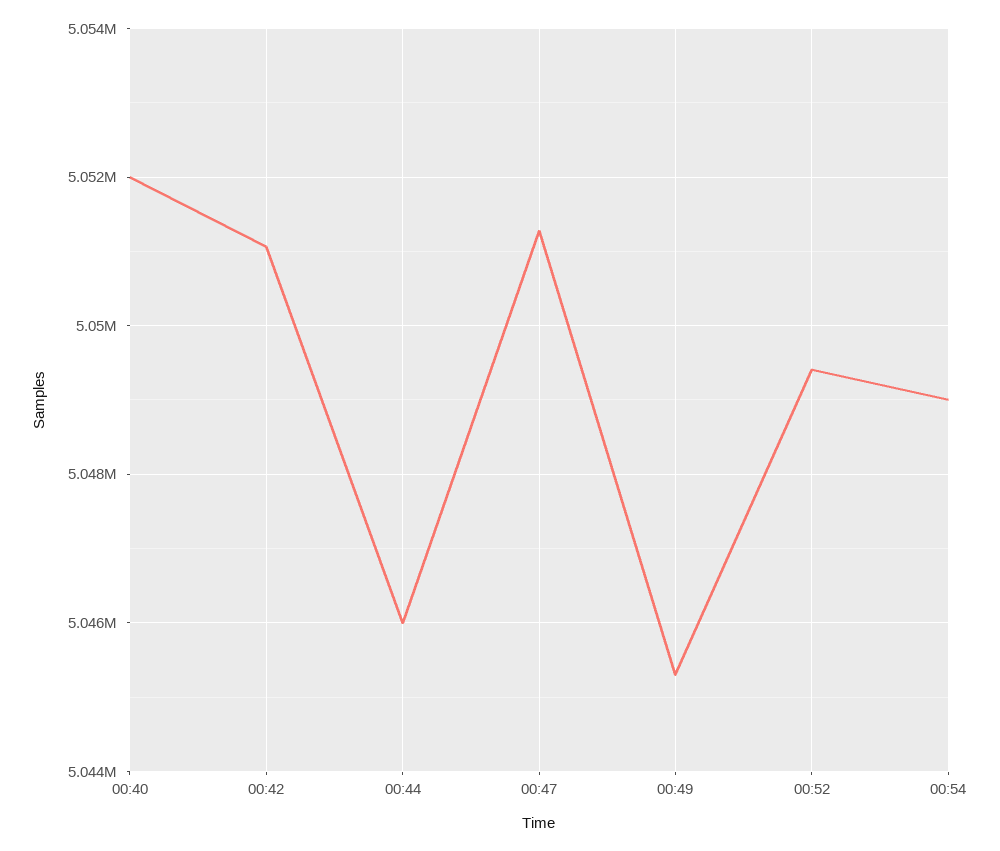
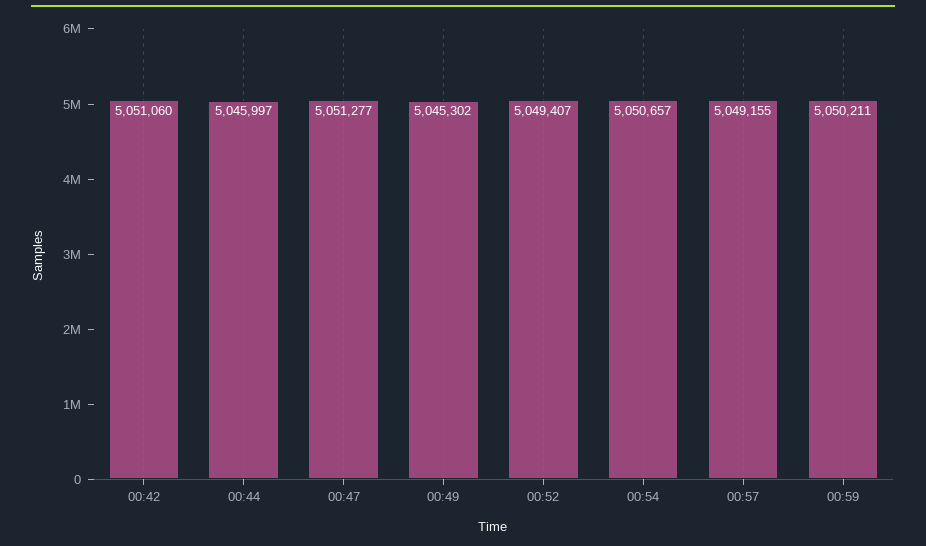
00:40: 5052000 -> none
00:54: 5049000 -> 5050657
00:57: none -> 5049155
00:59: none -> 5050211

